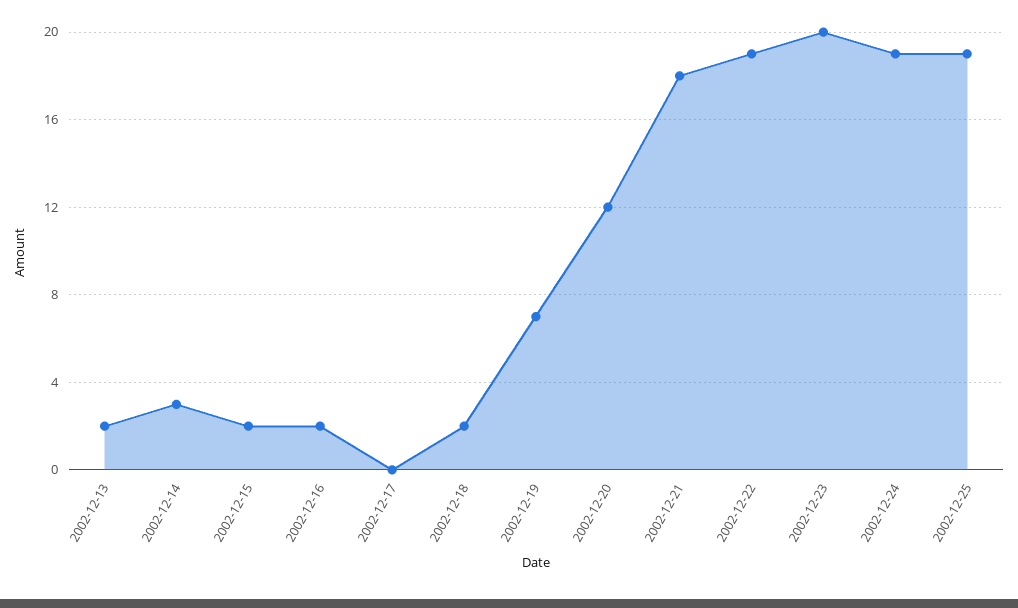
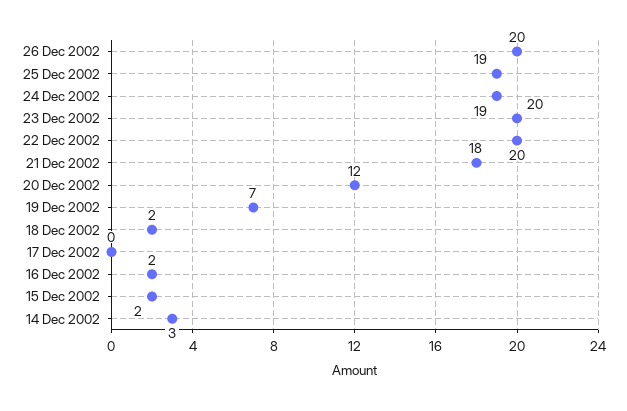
2002-12-13: 2 -> none
2002-12-22: 19 -> 20
26 Dec 2002: none -> 20

